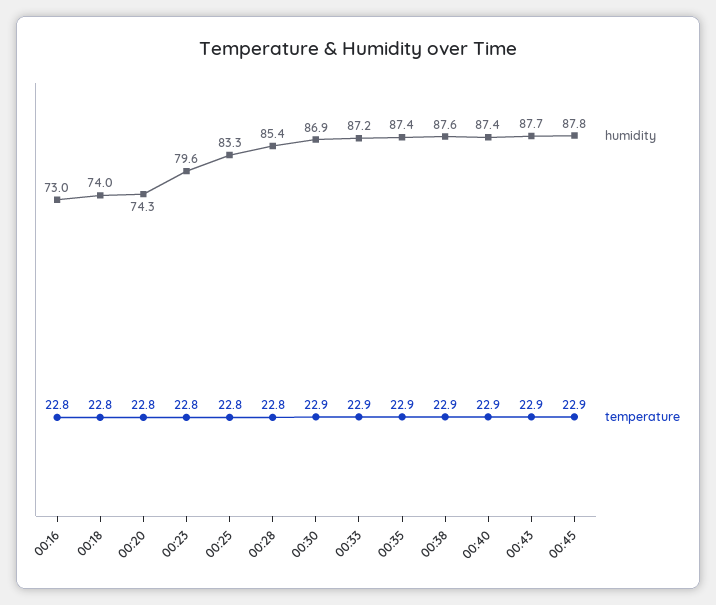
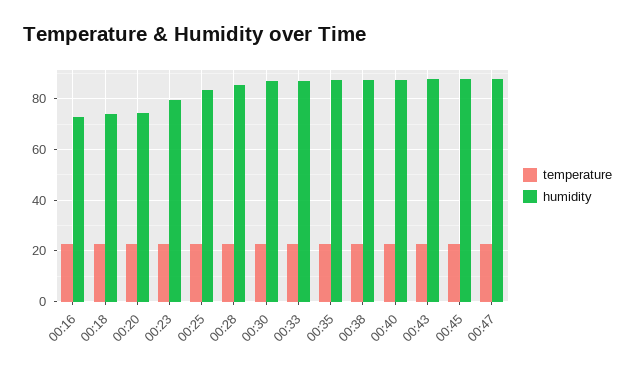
temperature, 00:47: none -> 22.5
humidity, 00:47: none -> 87.5

